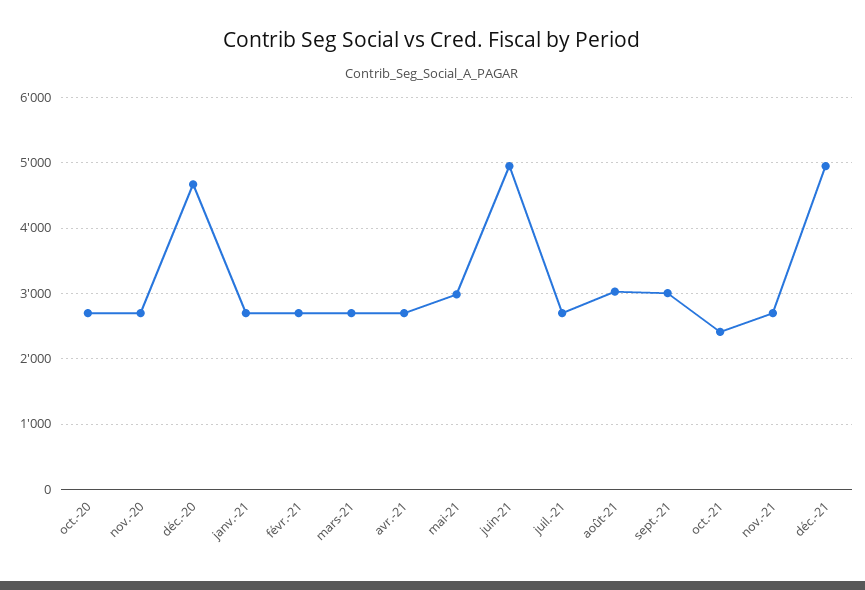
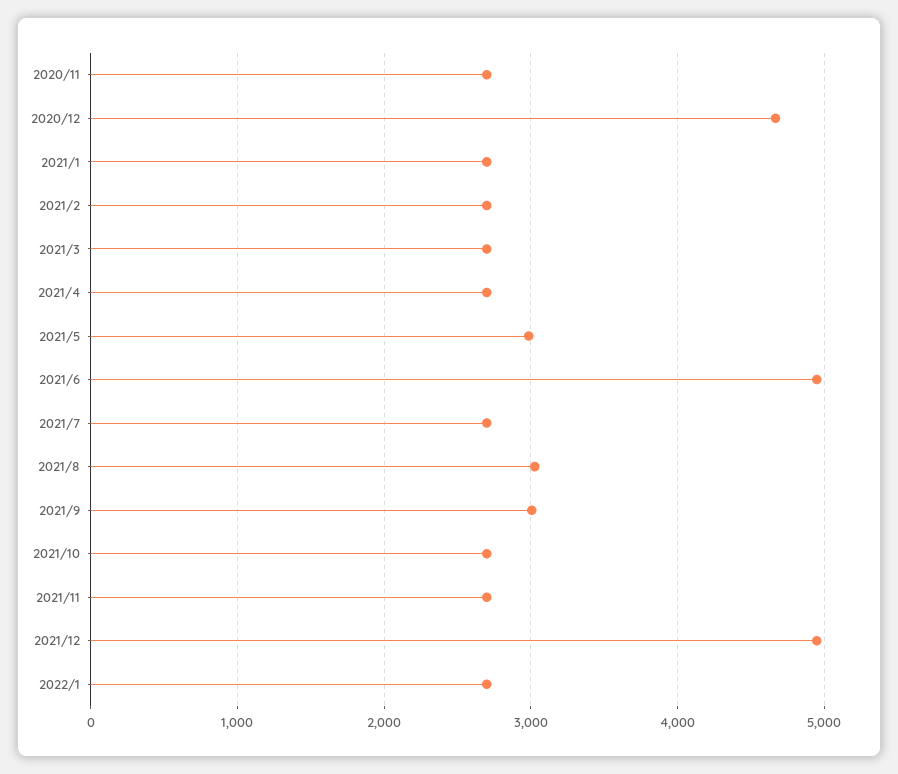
oct.-20: 2700 -> none
oct.-21: 2400 -> 2700
2022/1: none -> 2700

